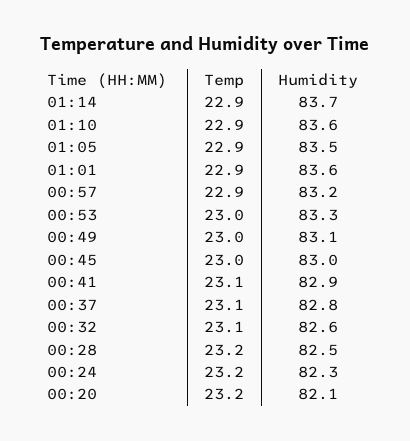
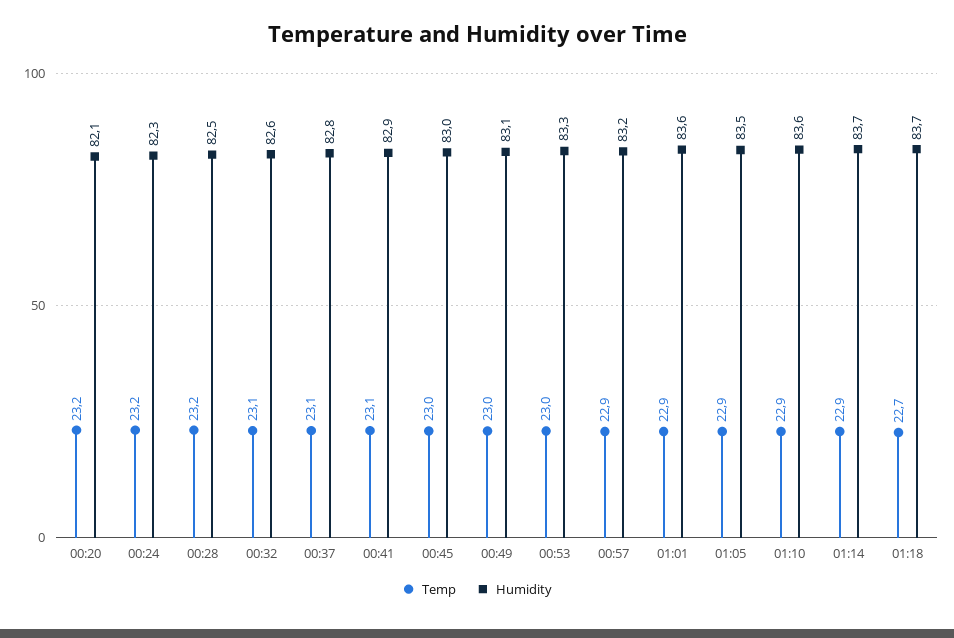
Temp, 01:18: none -> 22.7
Humidity, 01:18: none -> 83.7

